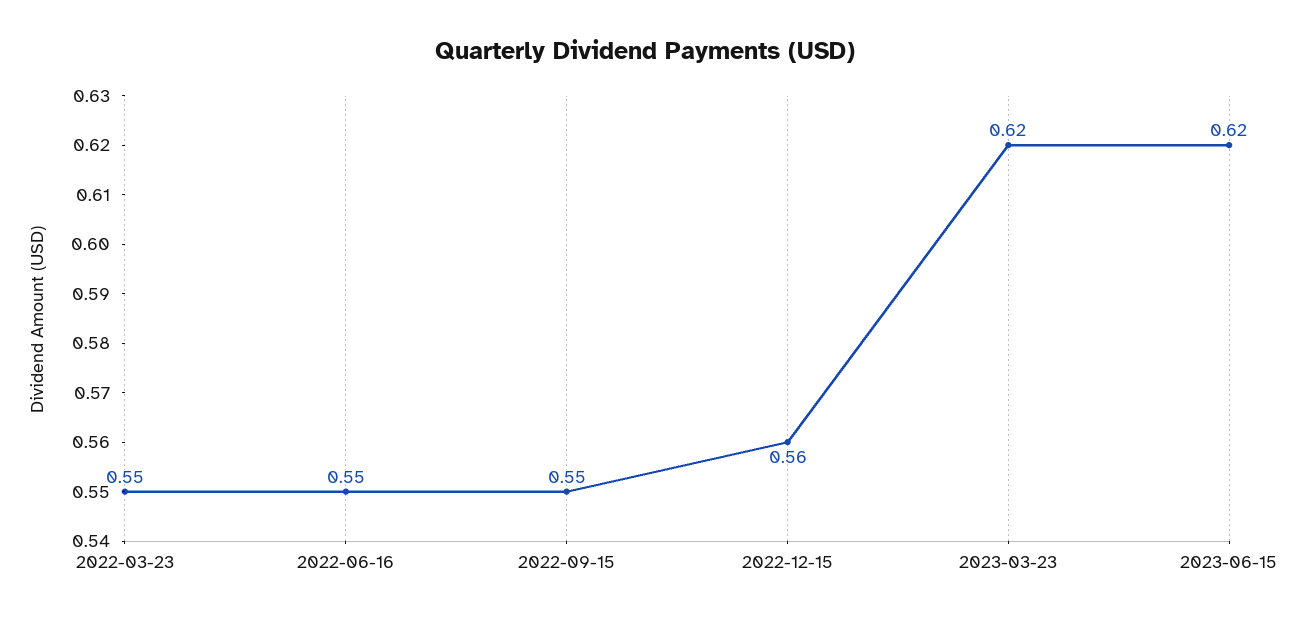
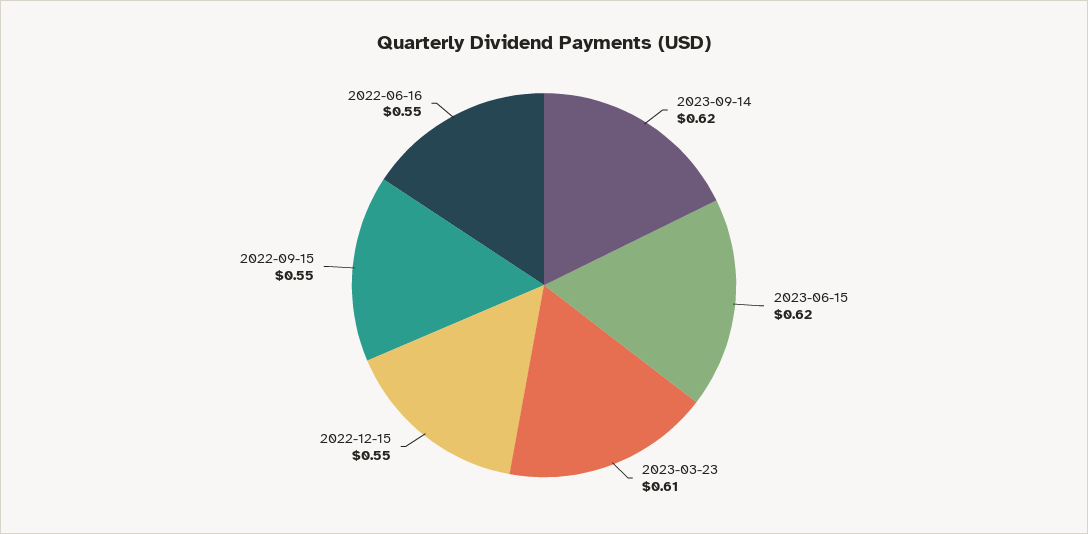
2022-03-23: 0.55 -> none
2022-12-15: 0.56 -> 0.55
2023-03-23: 0.62 -> 0.61
2023-09-14: none -> 0.62

